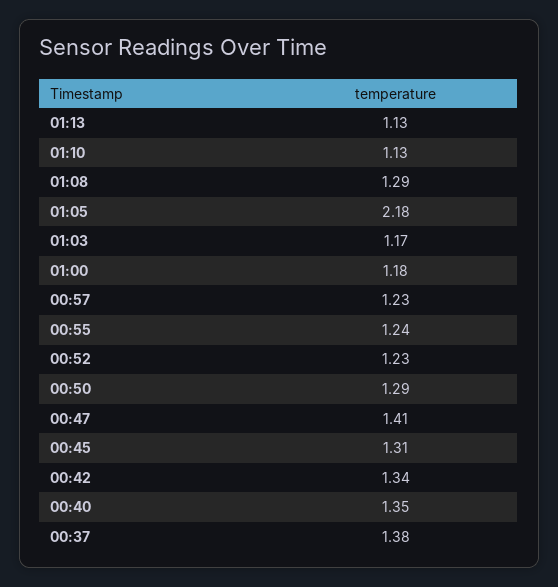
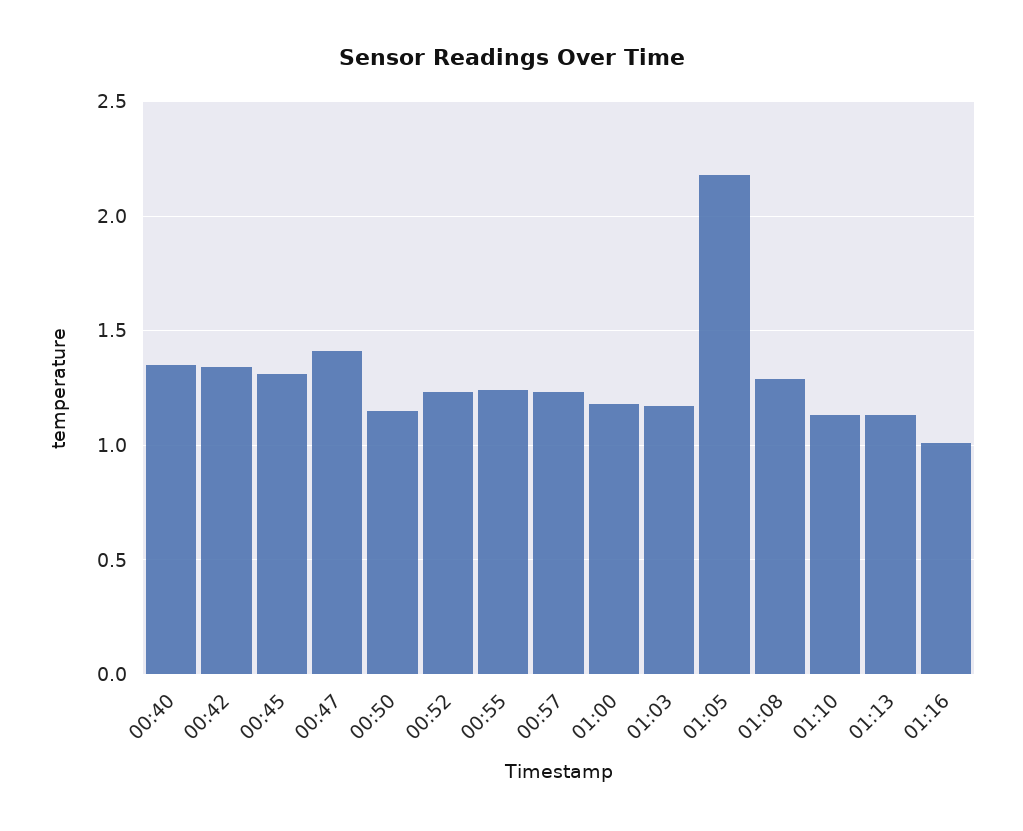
00:50: 1.29 -> 1.15
00:37: 1.38 -> none
01:16: none -> 1

